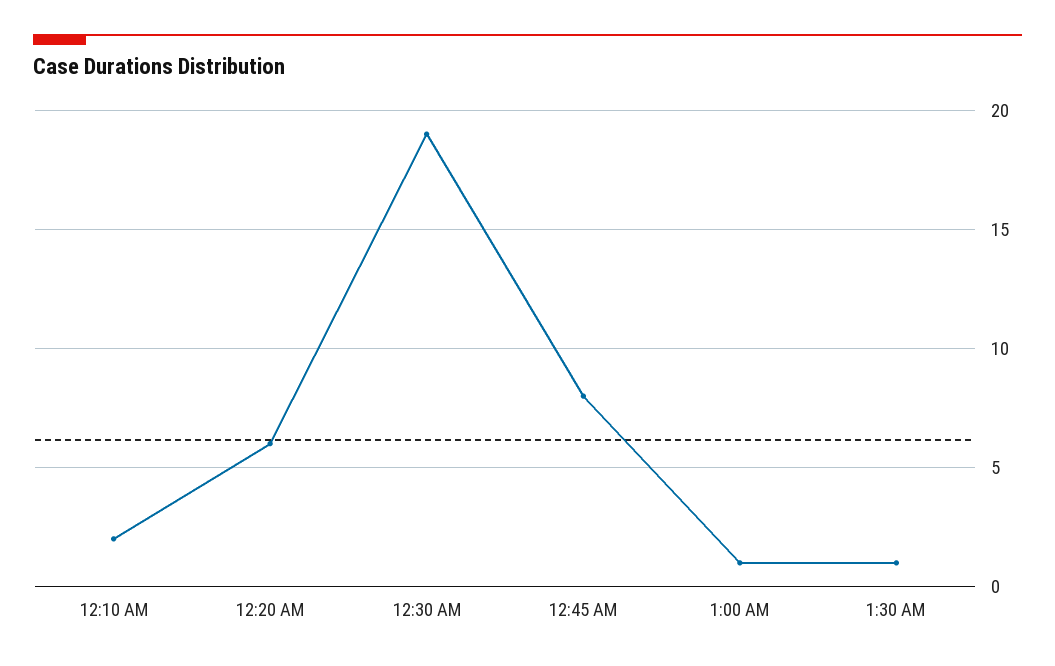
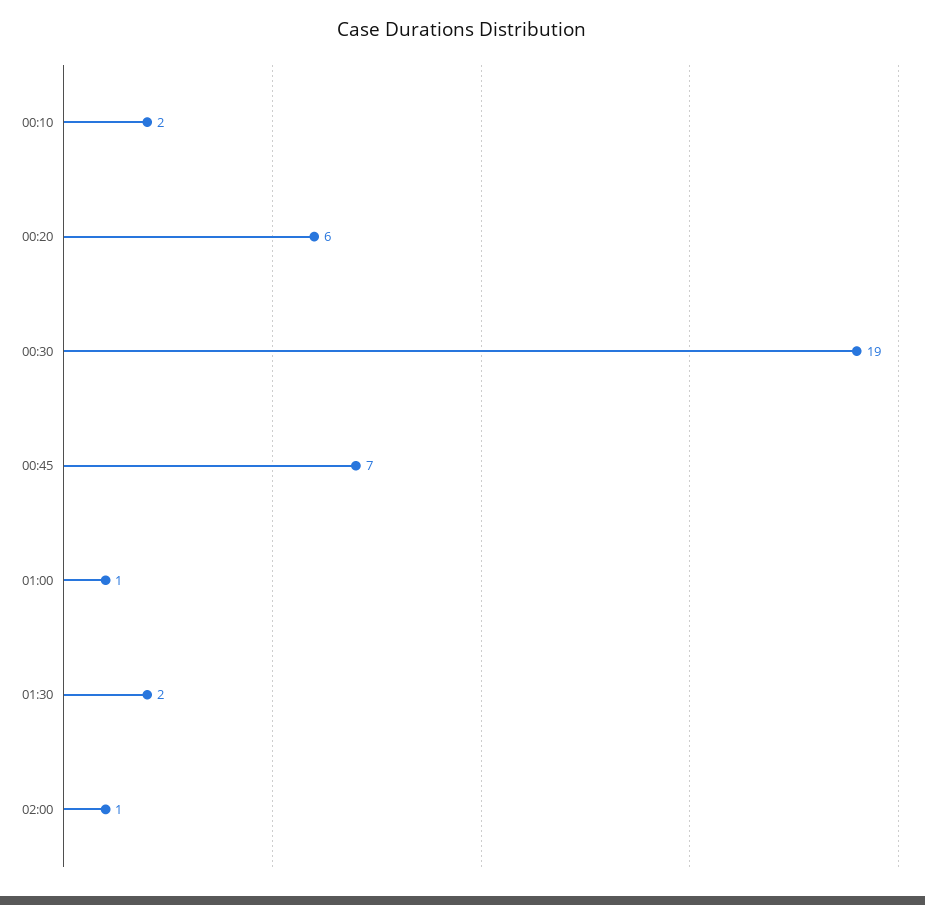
12:45 AM: 8 -> 7
1:30 AM: 1 -> 2
02:00: none -> 1

